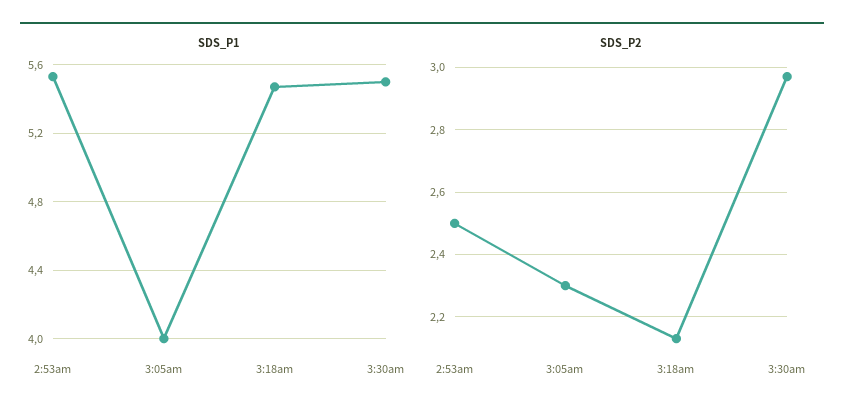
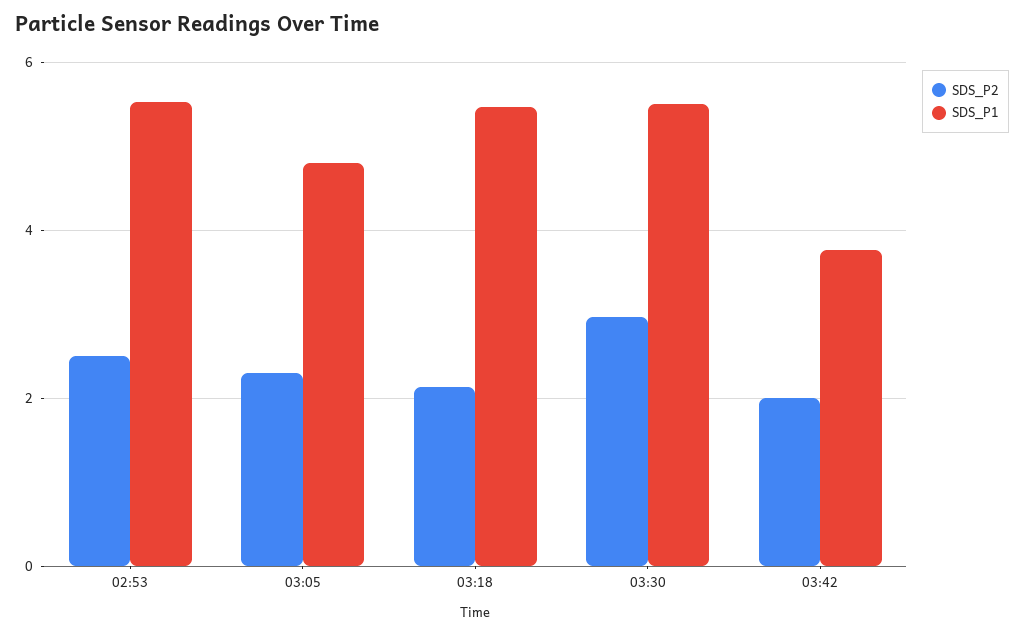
SDS_P1, 3:05am: 4 -> 4.8
SDS_P2, 03:42: none -> 2
SDS_P1, 03:42: none -> 3.8

